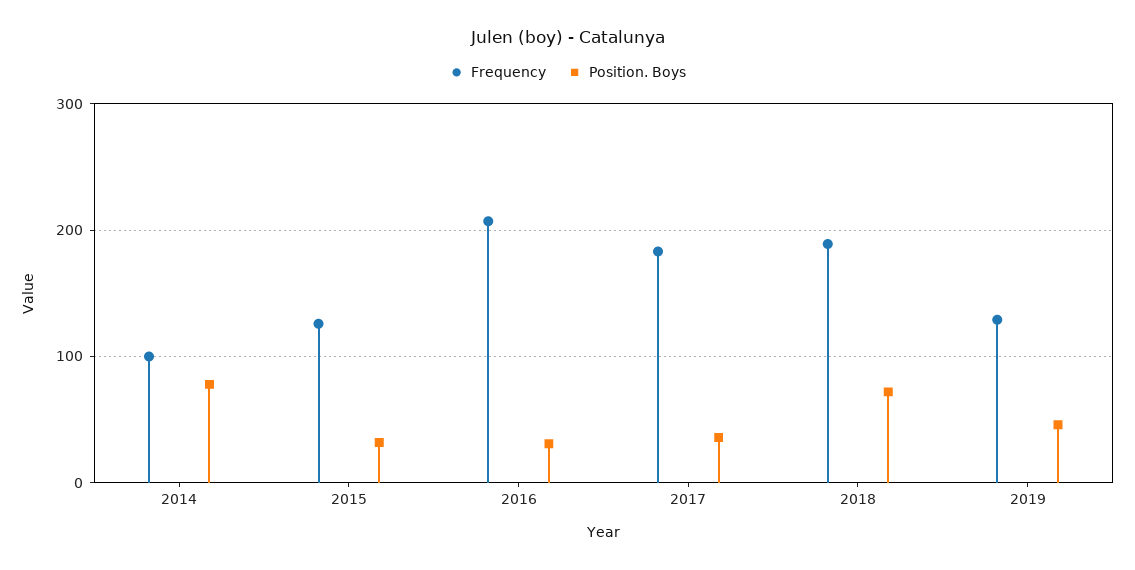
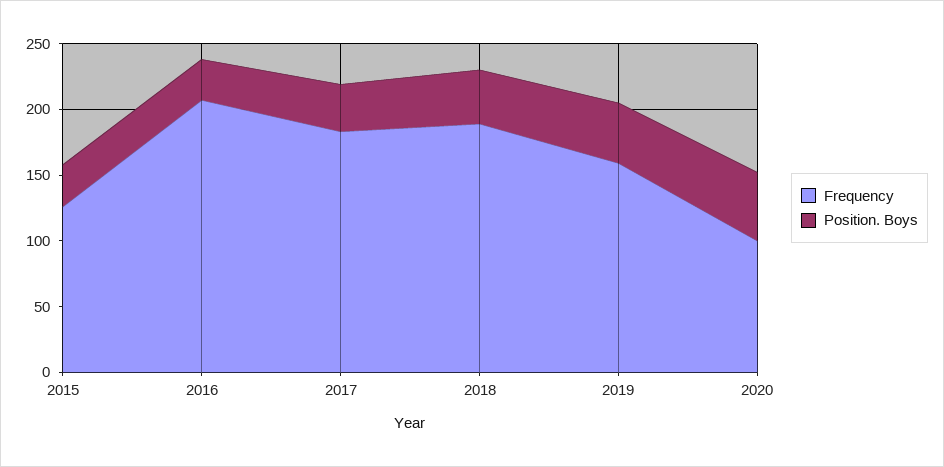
Frequency, 2014: 100 -> none
Position. Boys, 2014: 80 -> none
Position. Boys, 2018: 70 -> 40
Frequency, 2019: 130 -> 160
Frequency, 2020: none -> 100
Position. Boys, 2020: none -> 50

